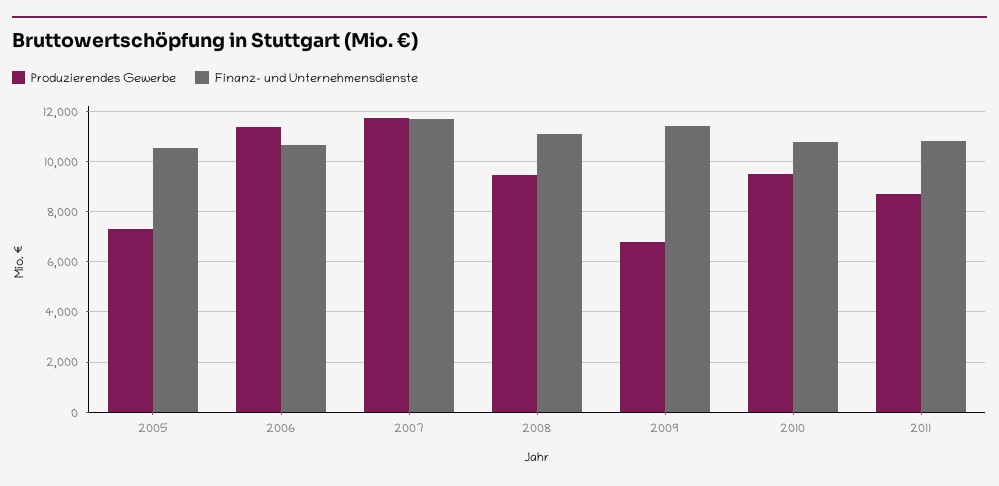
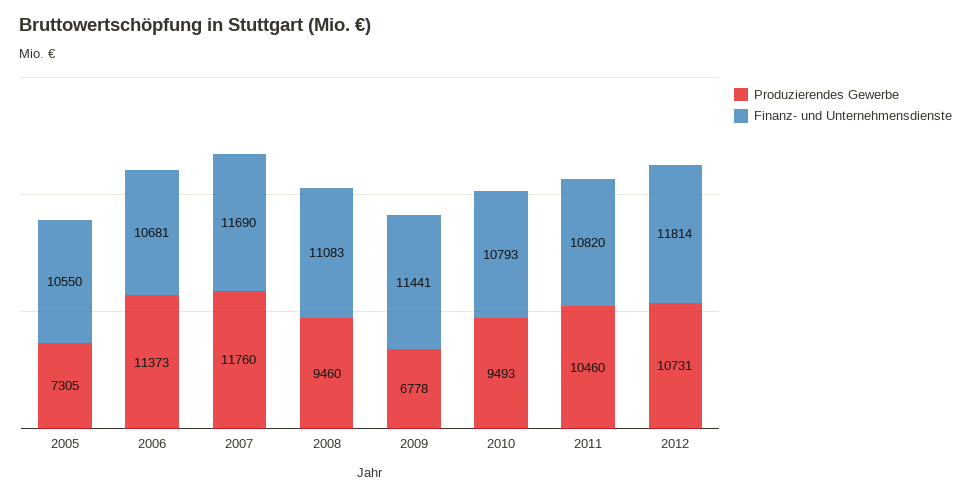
Produzierendes Gewerbe, 2011: 8750 -> 10460
Produzierendes Gewerbe, 2012: none -> 10731
Finanz- und Unternehmensdienste, 2012: none -> 11814

